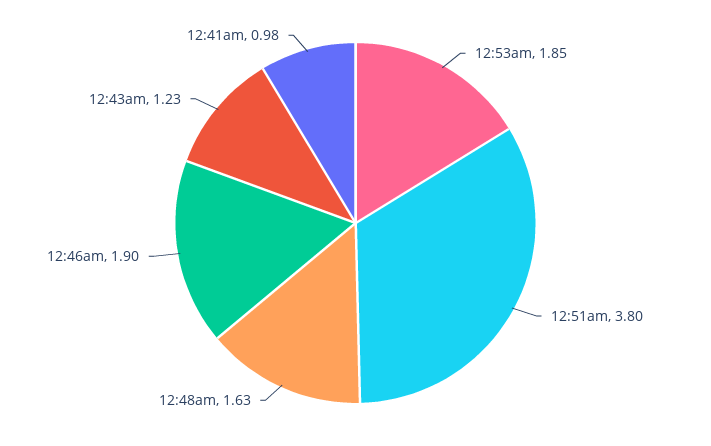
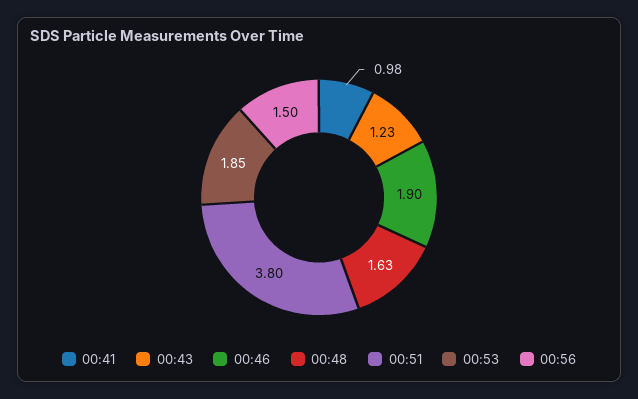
00:56: none -> 1.5

